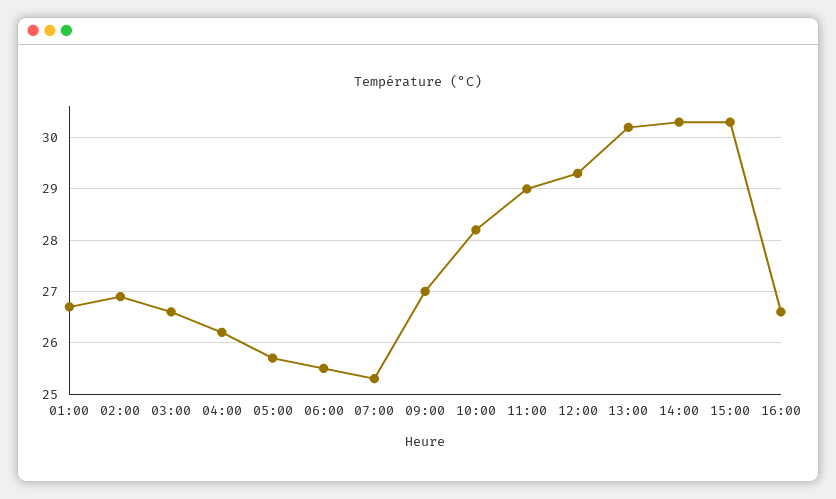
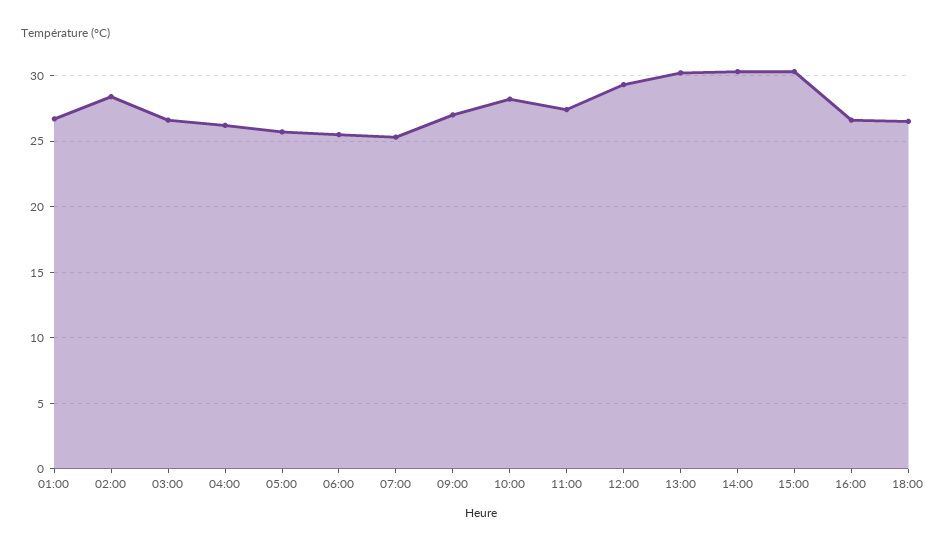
02:00: 27 -> 28.5
11:00: 29 -> 27.5
18:00: none -> 26.5

